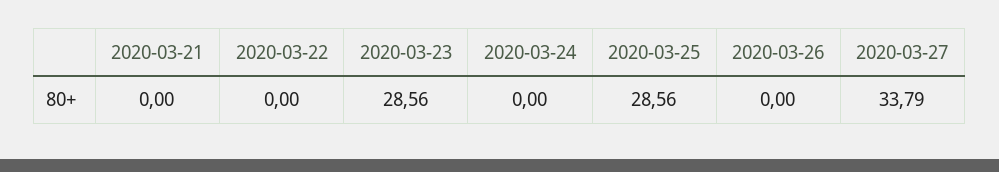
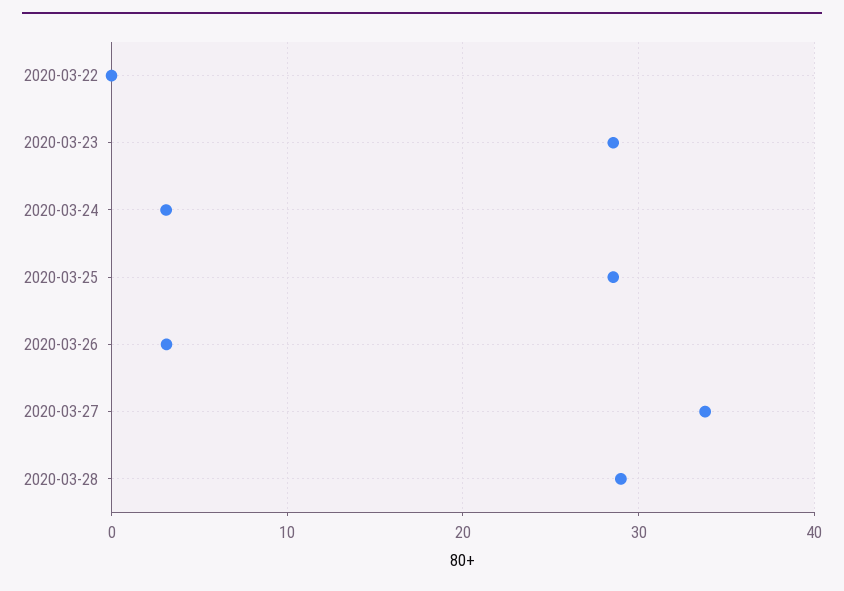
2020-03-21: 0 -> none
2020-03-24: 0 -> 3
2020-03-26: 0 -> 3
2020-03-28: none -> 29

